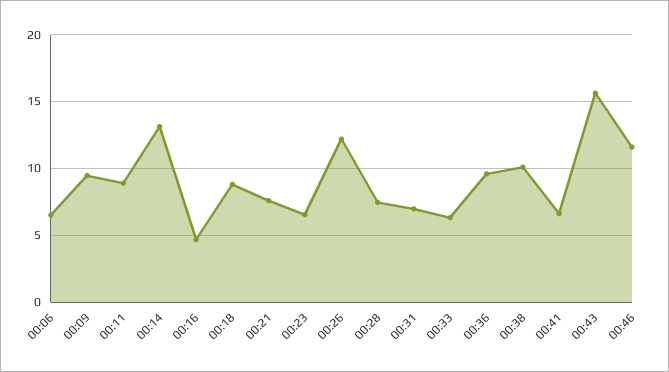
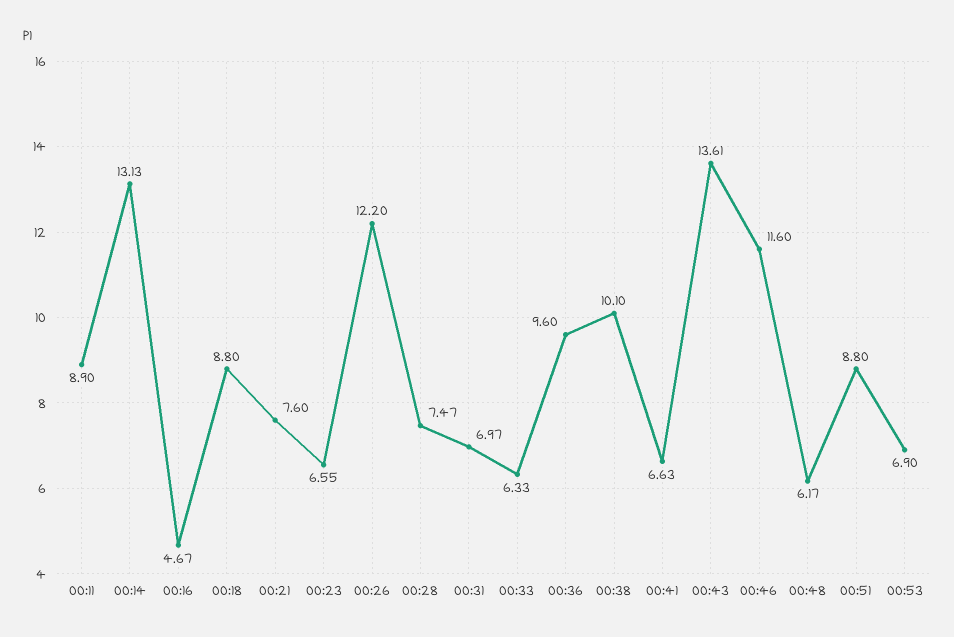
00:06: 6.5 -> none
00:09: 9.5 -> none
00:43: 15.5 -> 13.61
00:48: none -> 6.17
00:51: none -> 8.8
00:53: none -> 6.9

